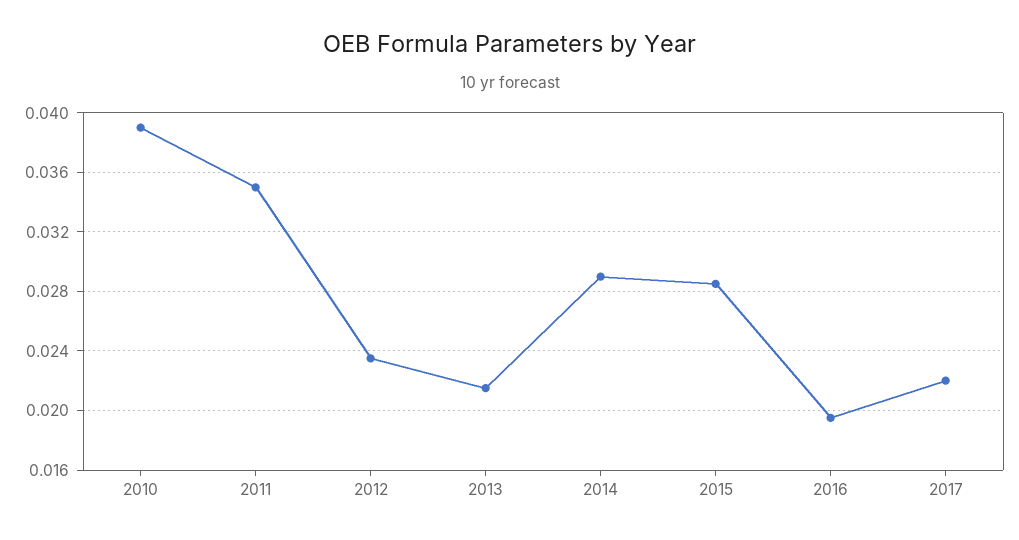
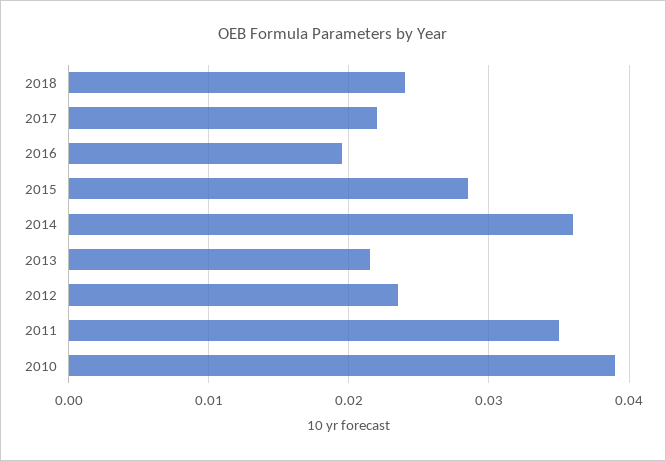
2014: 0.029 -> 0.036
2018: none -> 0.024

